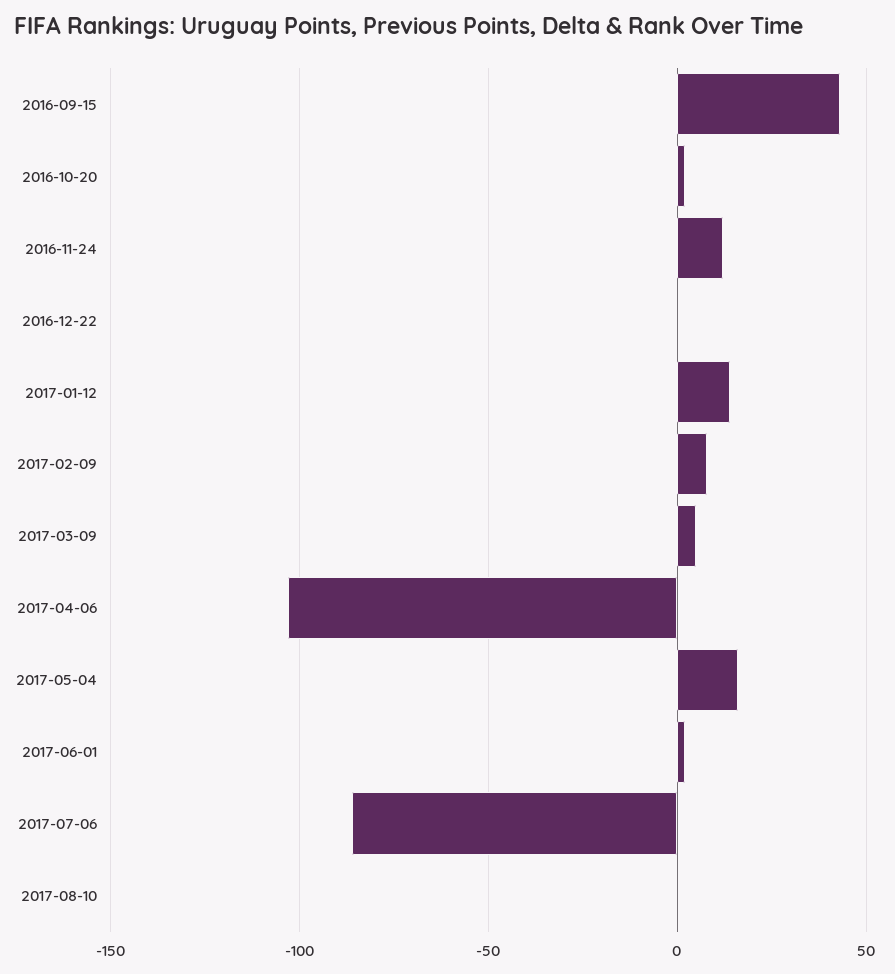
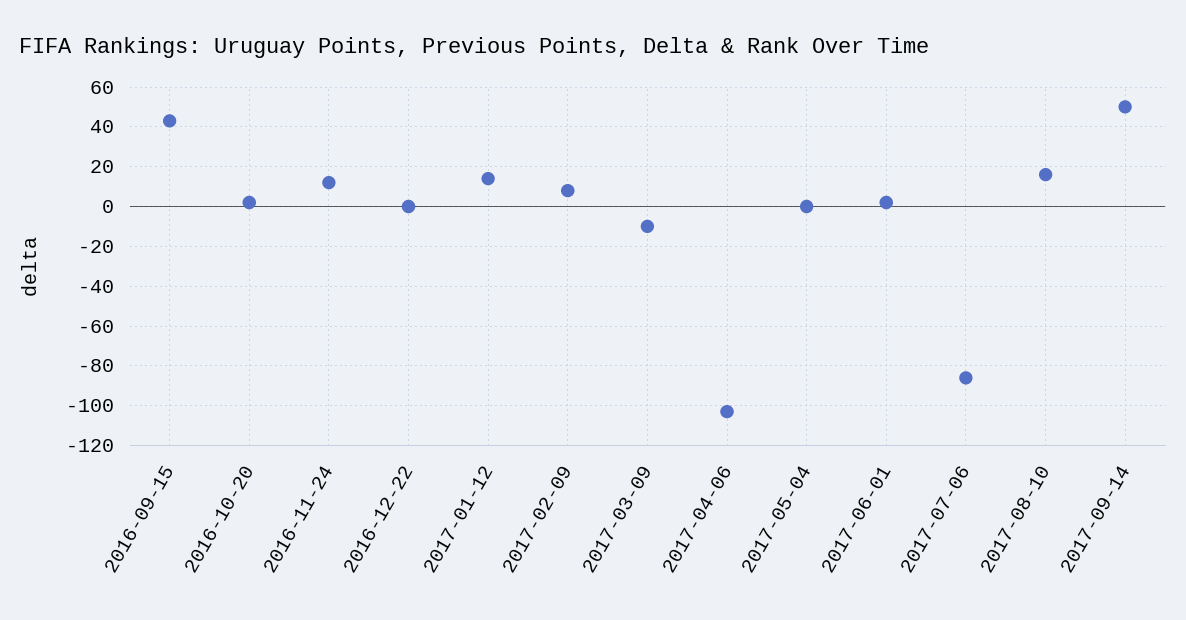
2017-03-09: 5 -> -10
2017-05-04: 15 -> 0
2017-08-10: 0 -> 15
2017-09-14: none -> 50

